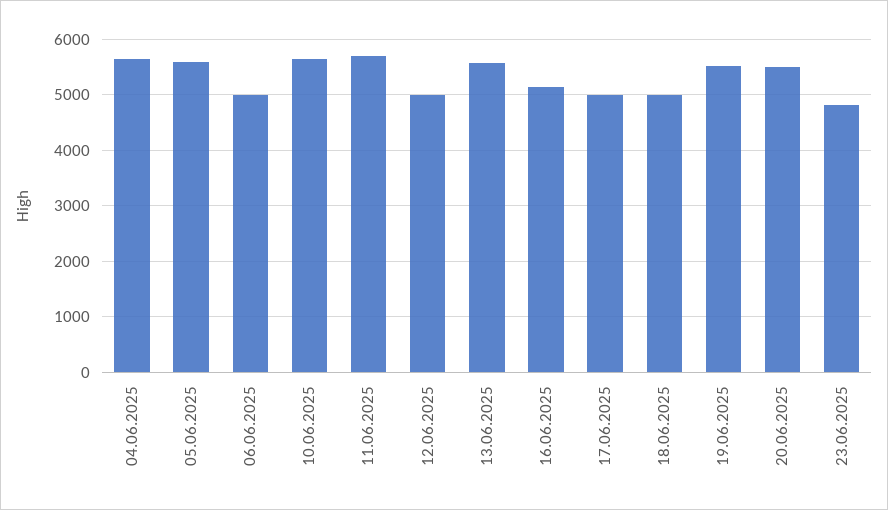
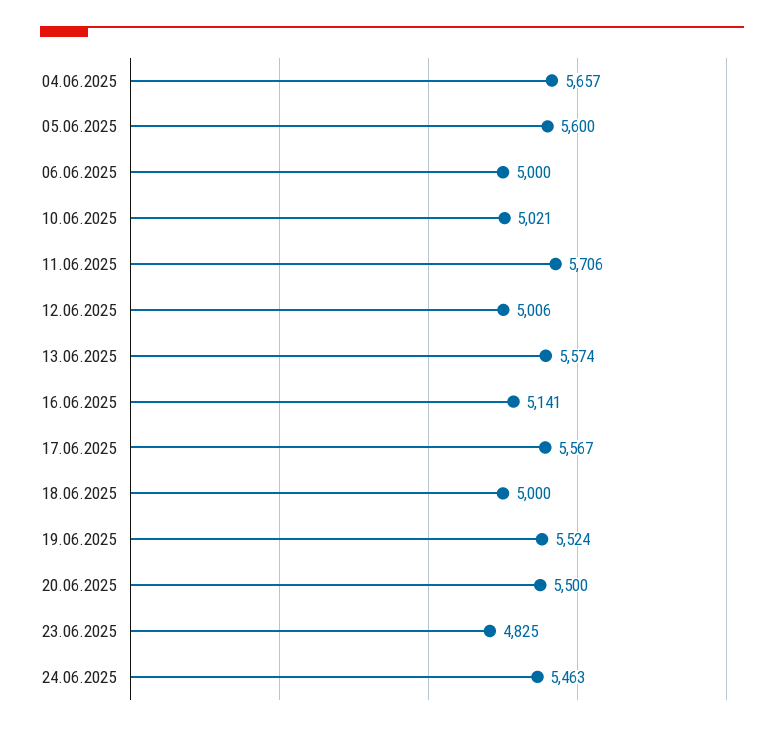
10.06.2025: 5600 -> 5021
17.06.2025: 5000 -> 5567
24.06.2025: none -> 5463

